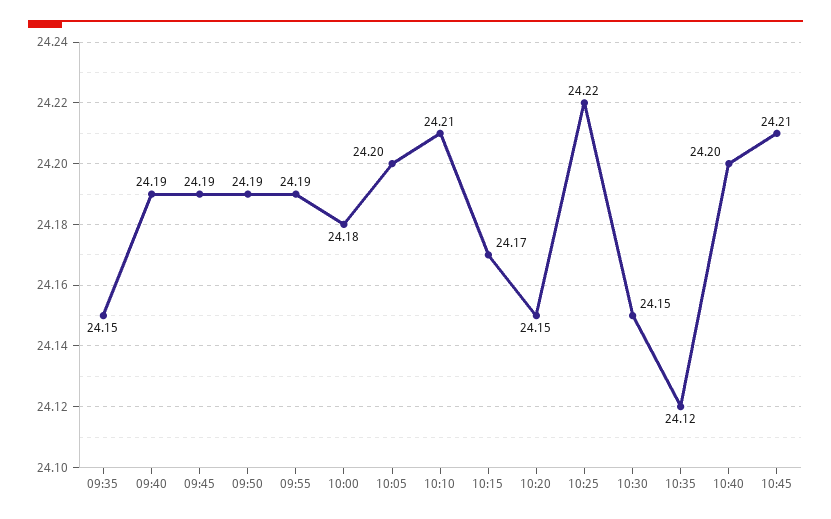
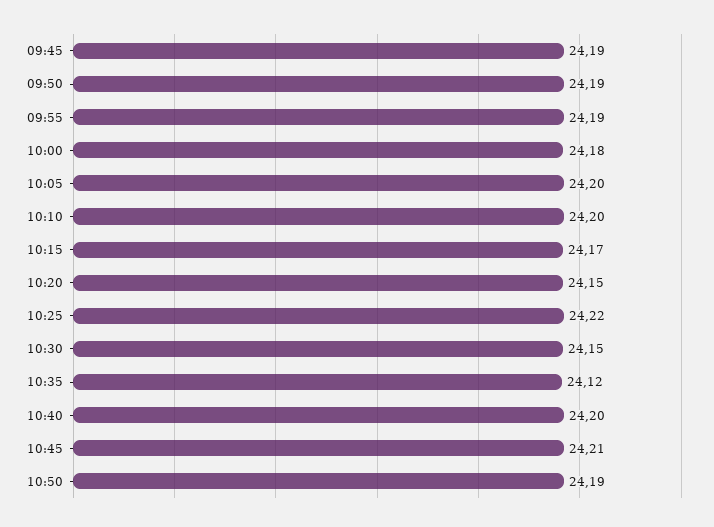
09:35: 24.15 -> none
09:40: 24.19 -> none
10:10: 24.21 -> 24.2
10:50: none -> 24.19

